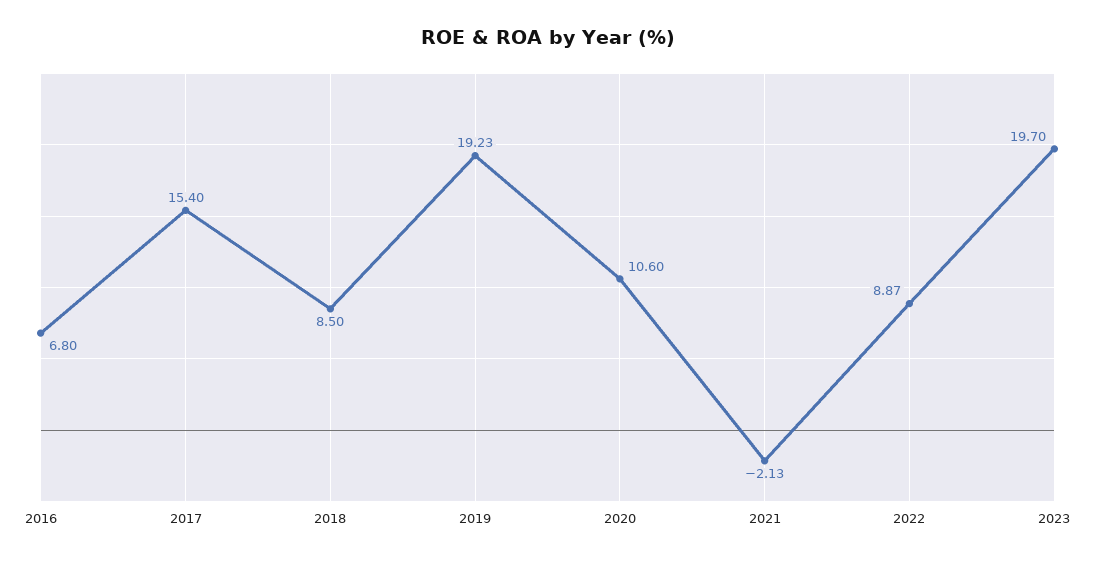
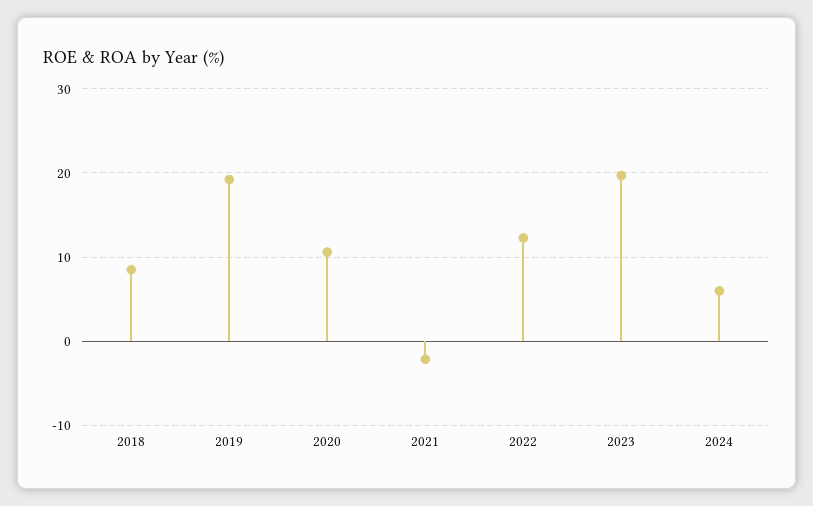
2016: 6.8 -> none
2017: 15.4 -> none
2022: 8.87 -> 12
2024: none -> 6

